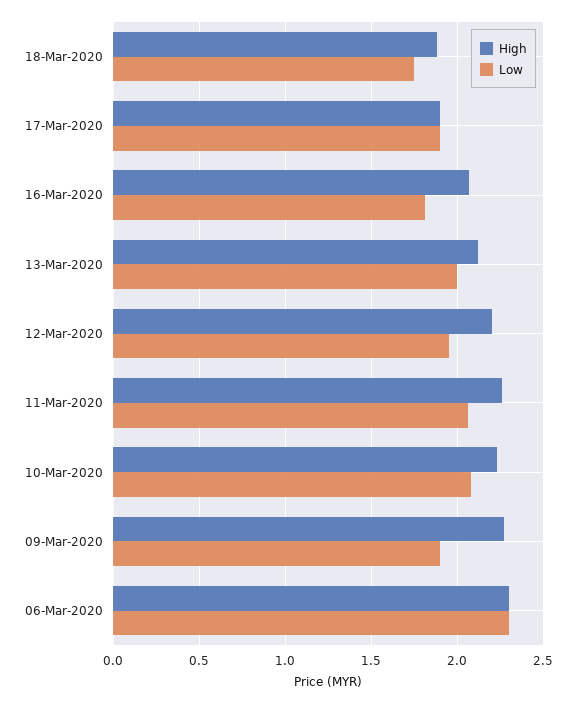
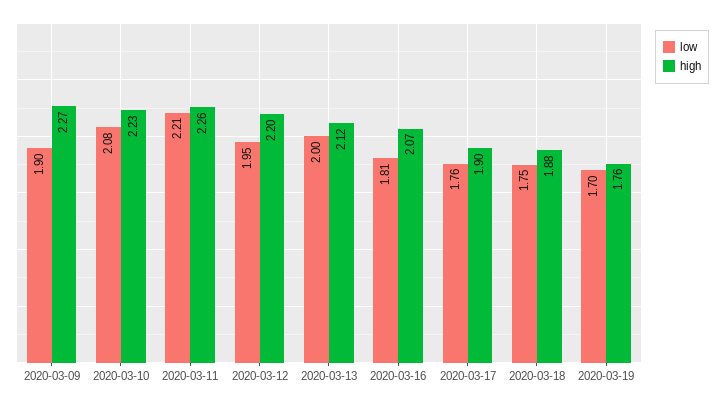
Low, 17-Mar-2020: 1.9 -> 1.76
Low, 11-Mar-2020: 2.05 -> 2.21
High, 06-Mar-2020: 2.3 -> none
Low, 06-Mar-2020: 2.3 -> none
Low, 2020-03-19: none -> 1.7
High, 2020-03-19: none -> 1.76

